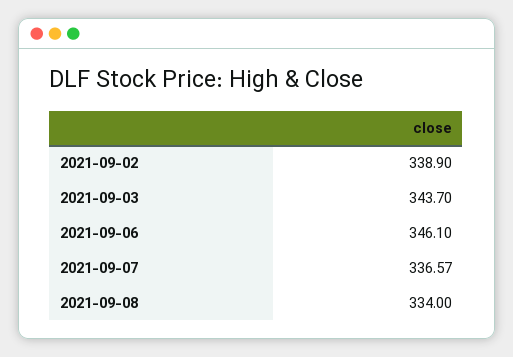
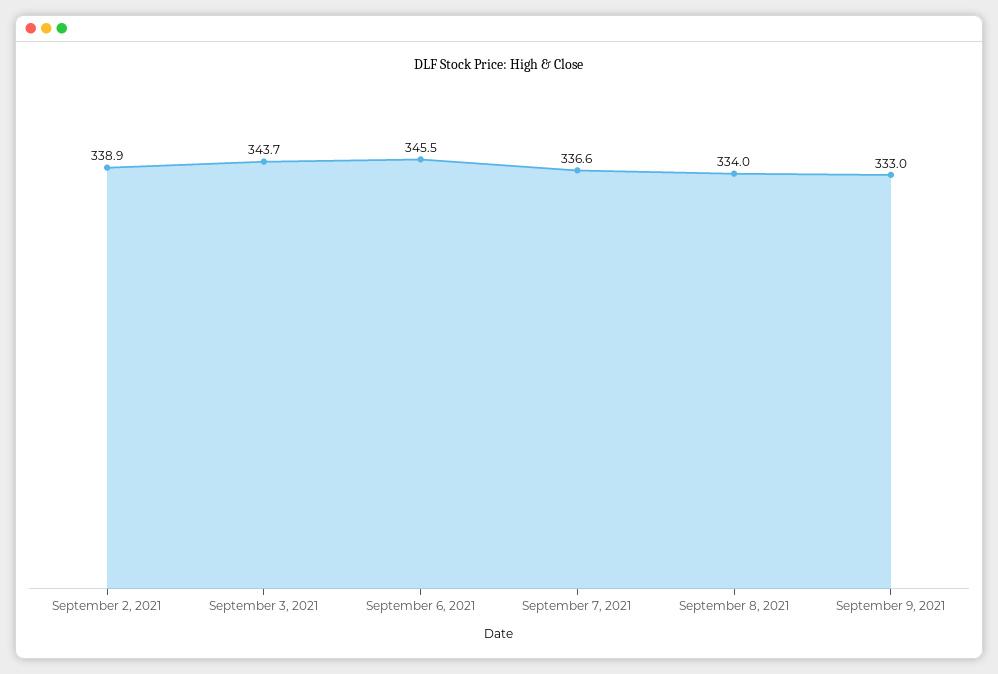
2021-09-06: 346.1 -> 345.5
September 9, 2021: none -> 333

